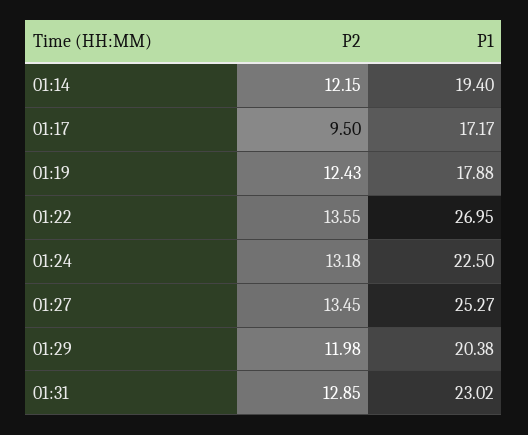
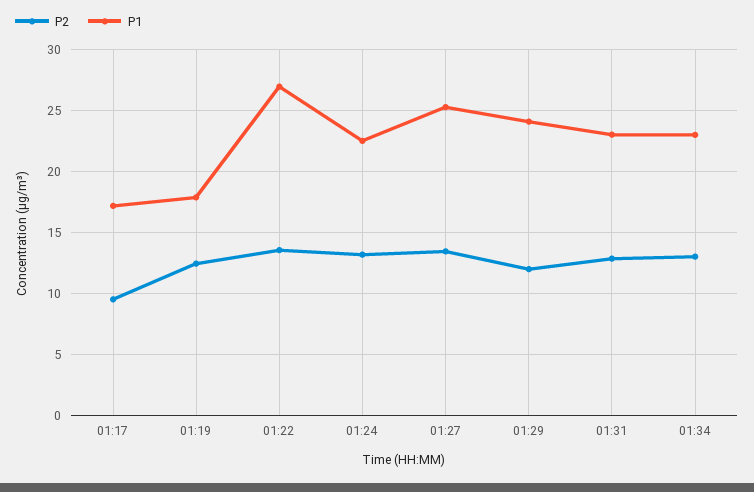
P2, 01:14: 12.15 -> none
P1, 01:14: 19.4 -> none
P1, 01:29: 20.38 -> 24
P2, 01:34: none -> 13
P1, 01:34: none -> 23

